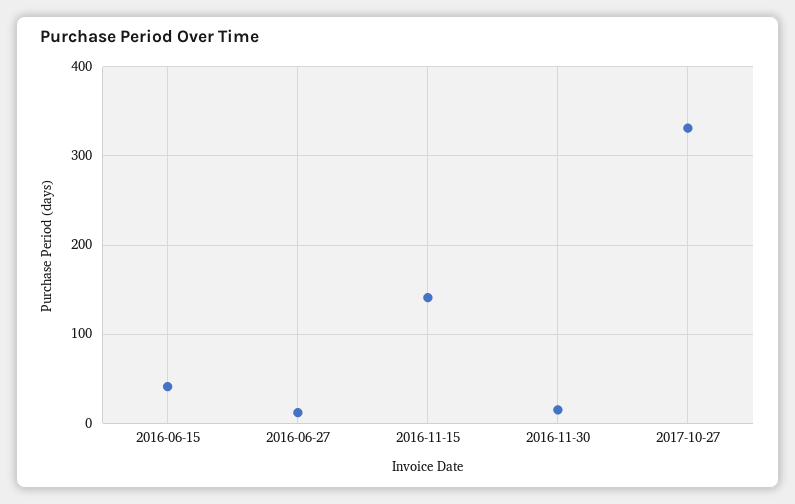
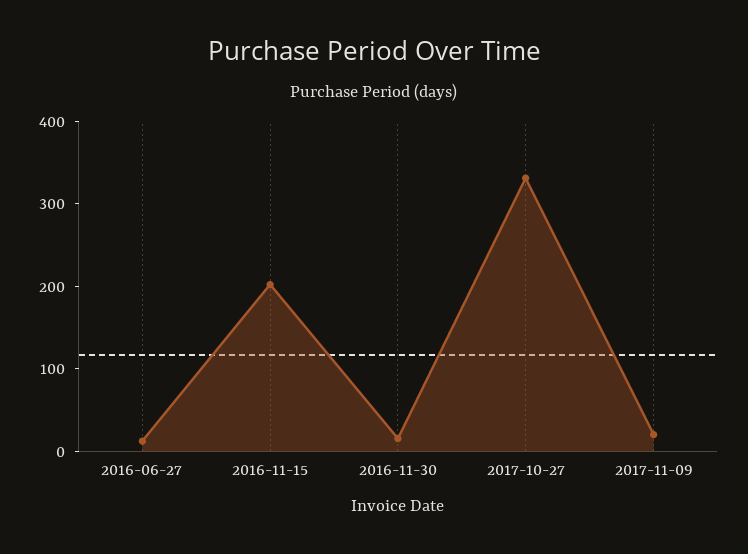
2016-06-15: 40 -> none
2016-11-15: 140 -> 200
2017-11-09: none -> 20

